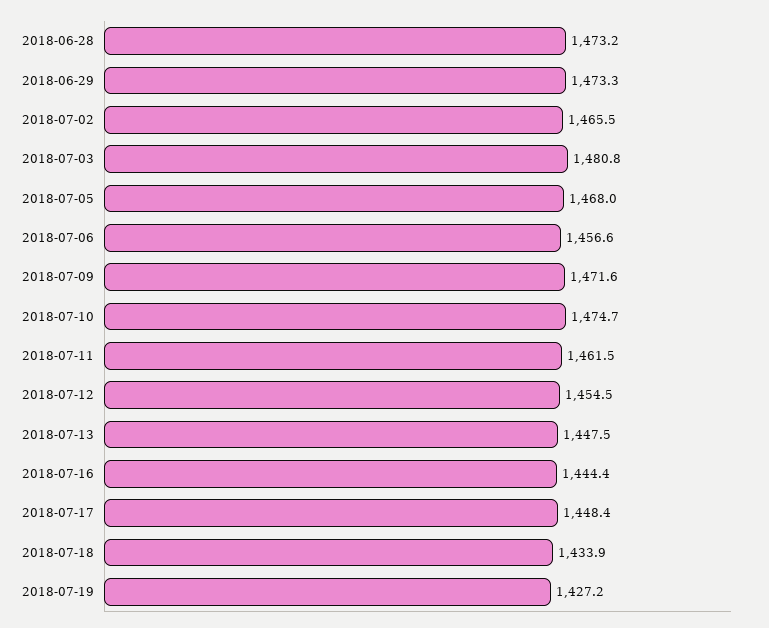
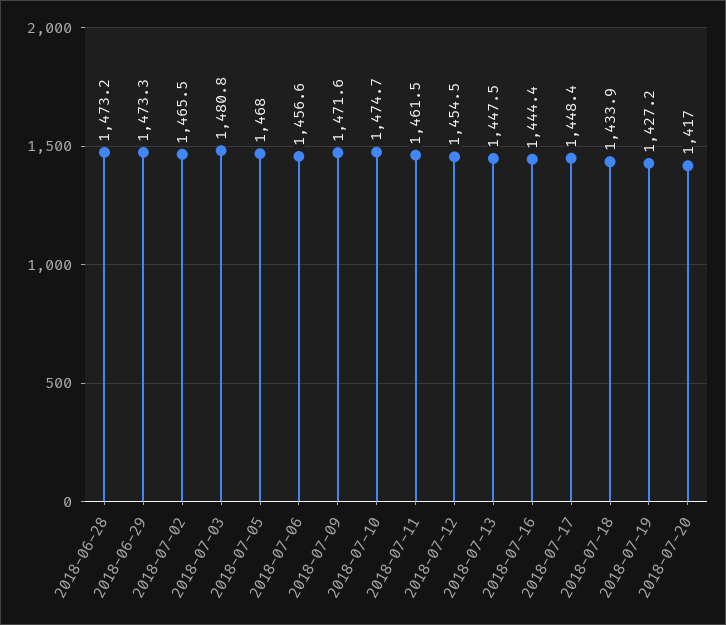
2018-07-20: none -> 1417

